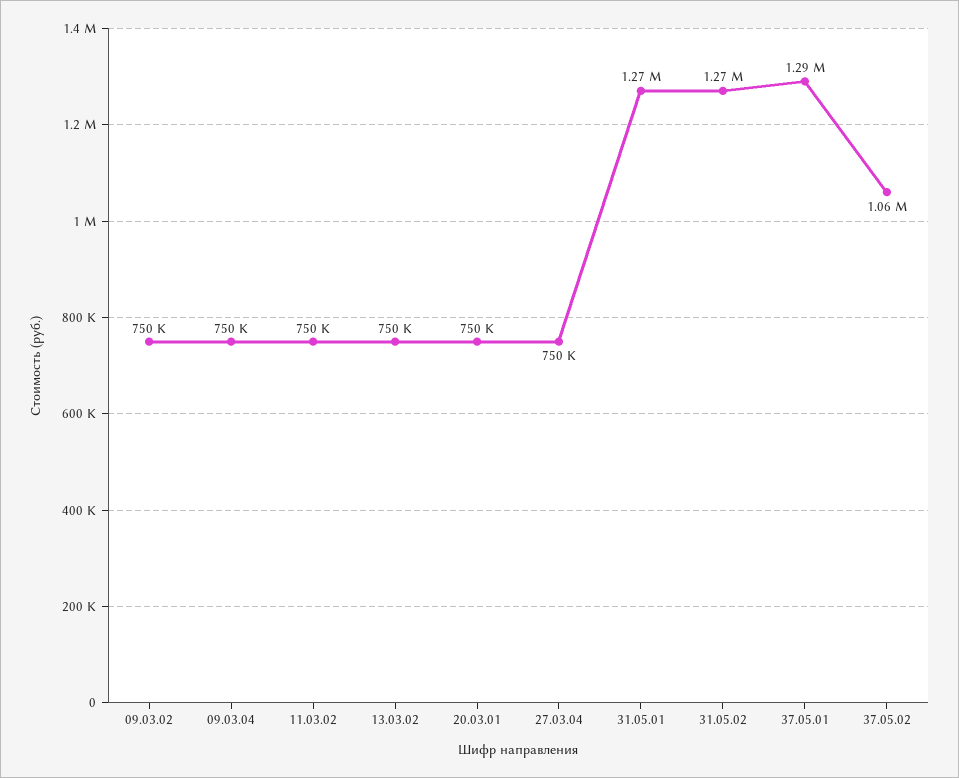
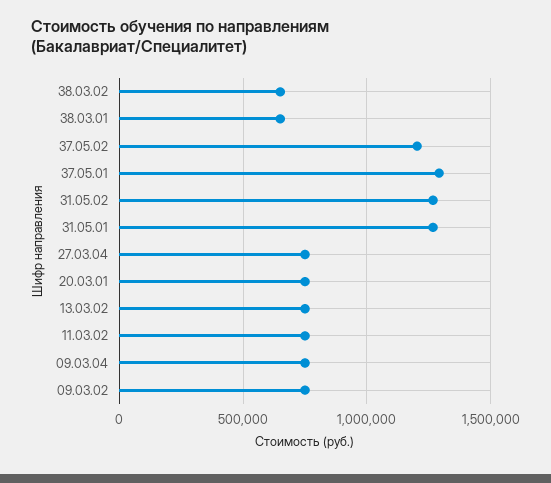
37.05.02: 1060000 -> 1200000
38.03.02: none -> 650000
38.03.01: none -> 650000

